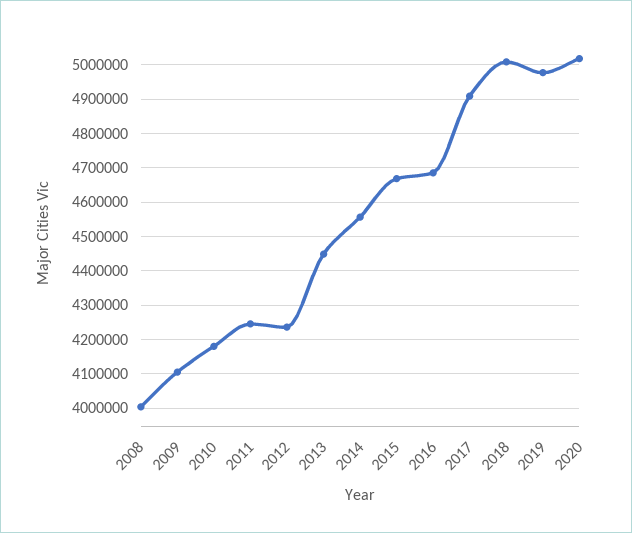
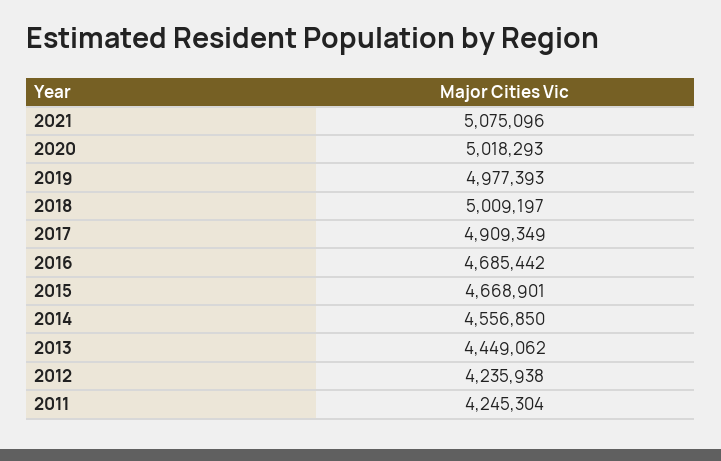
2008: 4000000 -> none
2009: 4100000 -> none
2010: 4180000 -> none
2021: none -> 5075096

